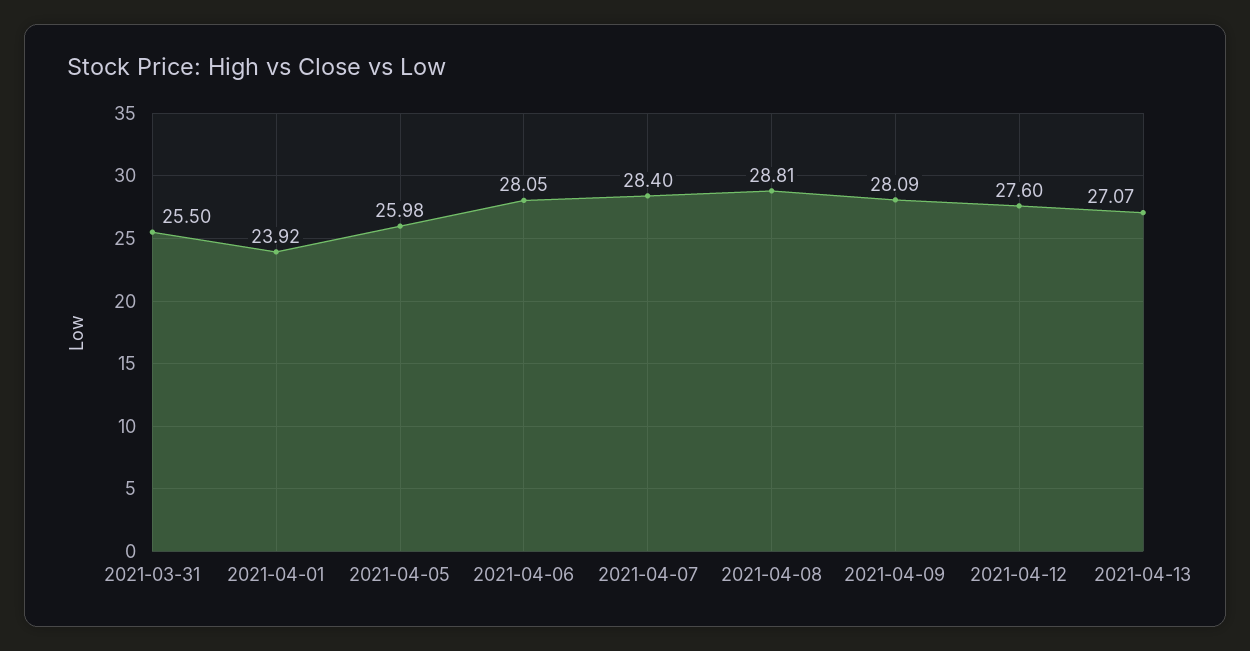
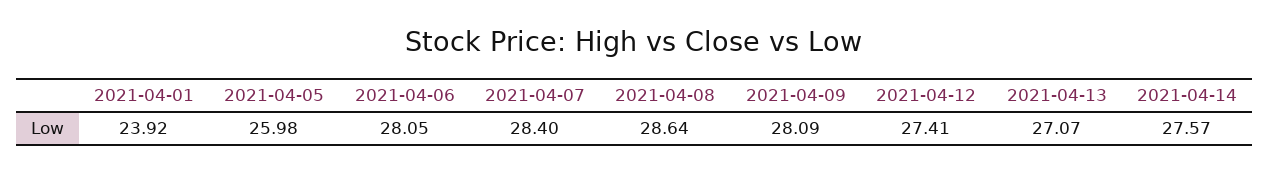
2021-03-31: 25.5 -> none
2021-04-08: 28.81 -> 28.64
2021-04-12: 27.6 -> 27.41
2021-04-14: none -> 27.57

